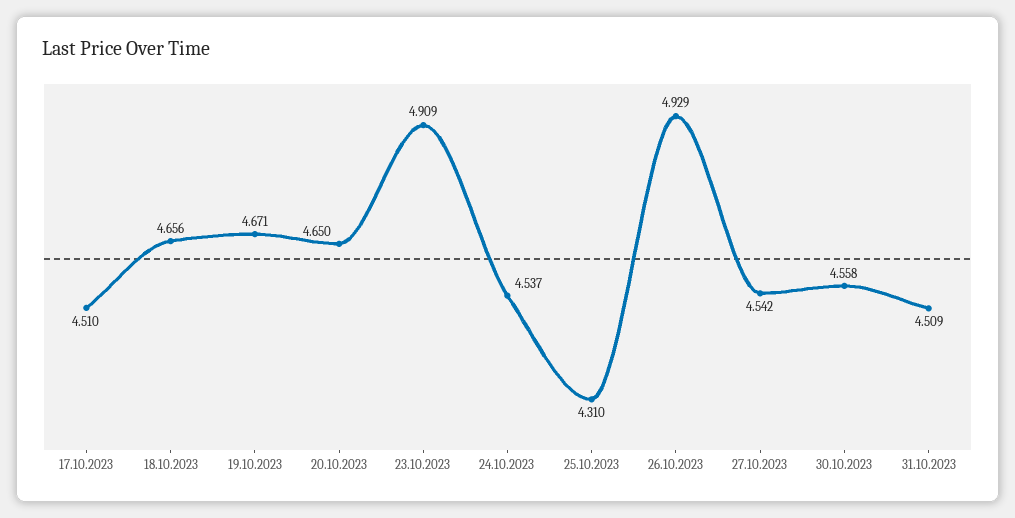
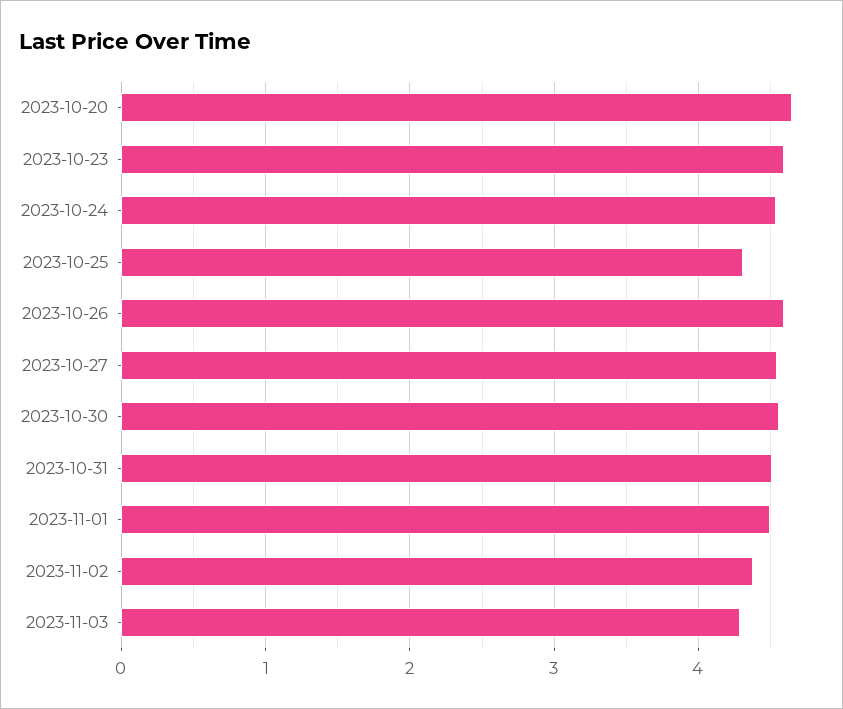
17.10.2023: 4.51 -> none
18.10.2023: 4.656 -> none
19.10.2023: 4.671 -> none
23.10.2023: 4.909 -> 4.6
26.10.2023: 4.929 -> 4.6
2023-11-01: none -> 4.5
2023-11-02: none -> 4.4
2023-11-03: none -> 4.3

